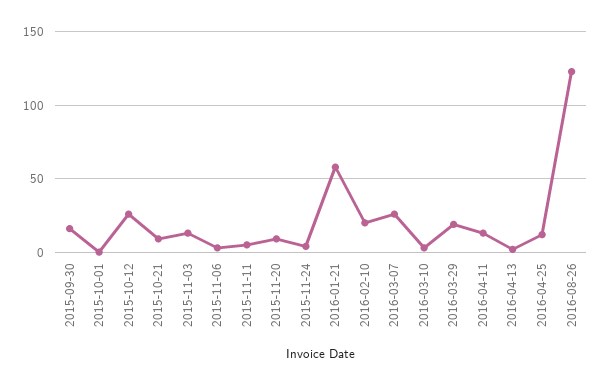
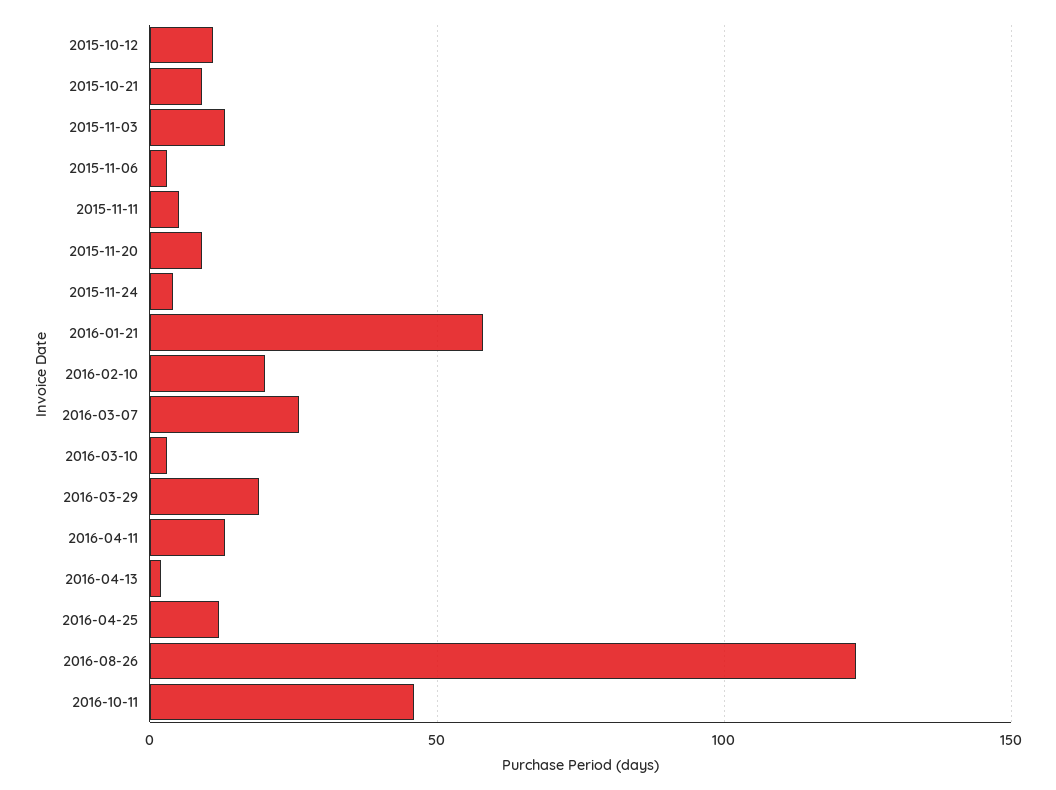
2015-09-30: 15 -> none
2015-10-01: 0 -> none
2015-10-12: 25 -> 10
2016-10-11: none -> 45

